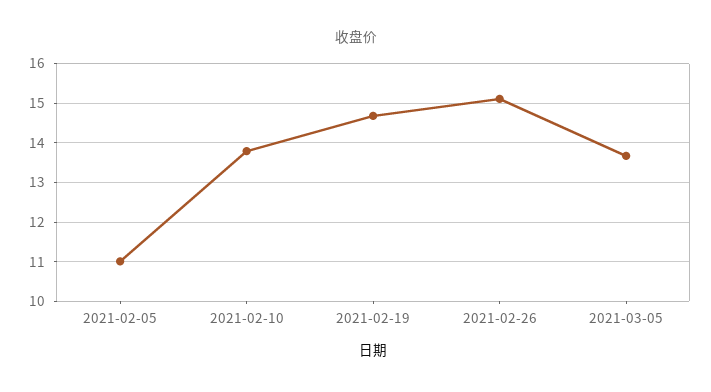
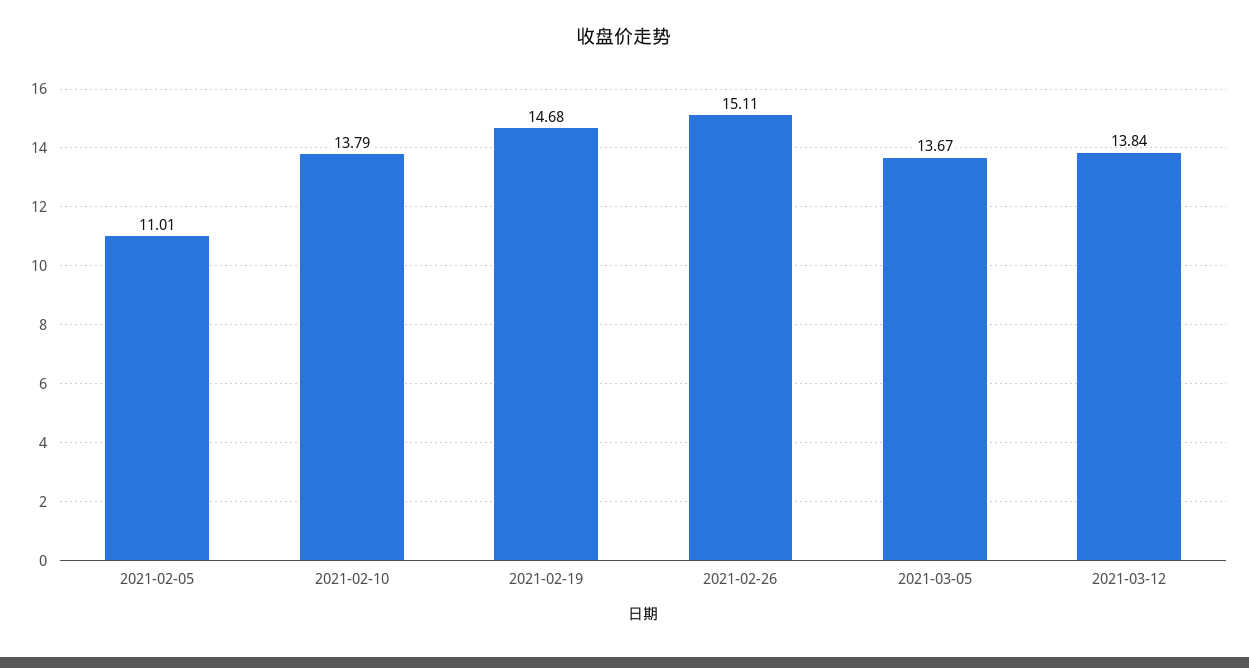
2021-03-12: none -> 13.84

